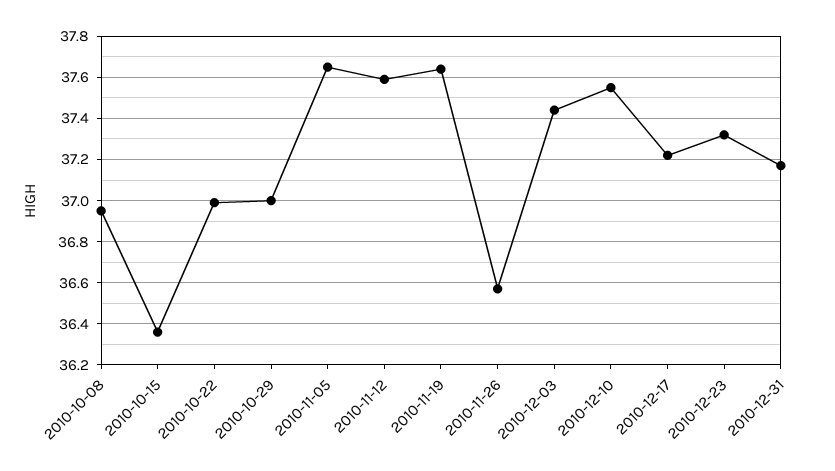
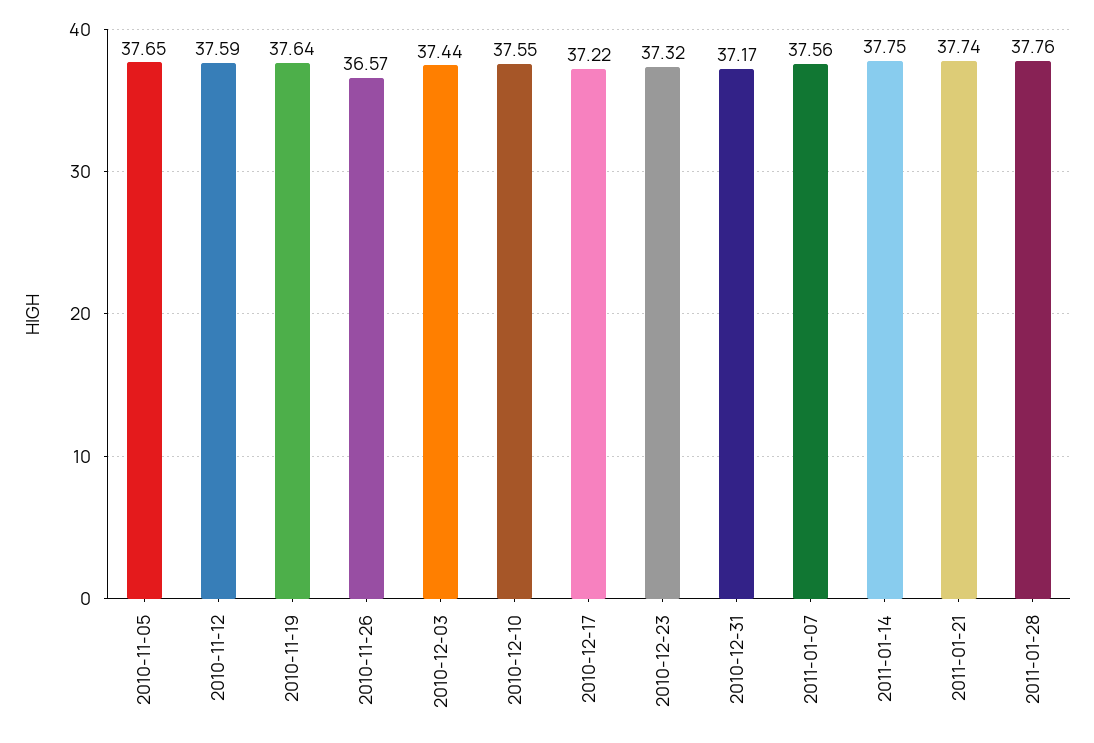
2010-10-08: 36.95 -> none
2010-10-15: 36.35 -> none
2010-10-22: 37 -> none
2010-10-29: 37 -> none
2011-01-07: none -> 37.56
2011-01-14: none -> 37.75
2011-01-21: none -> 37.74
2011-01-28: none -> 37.76

